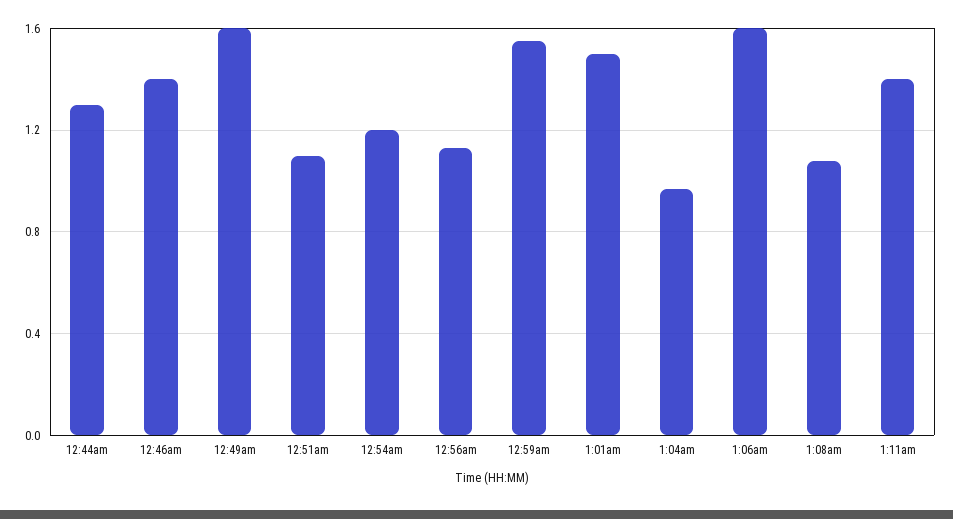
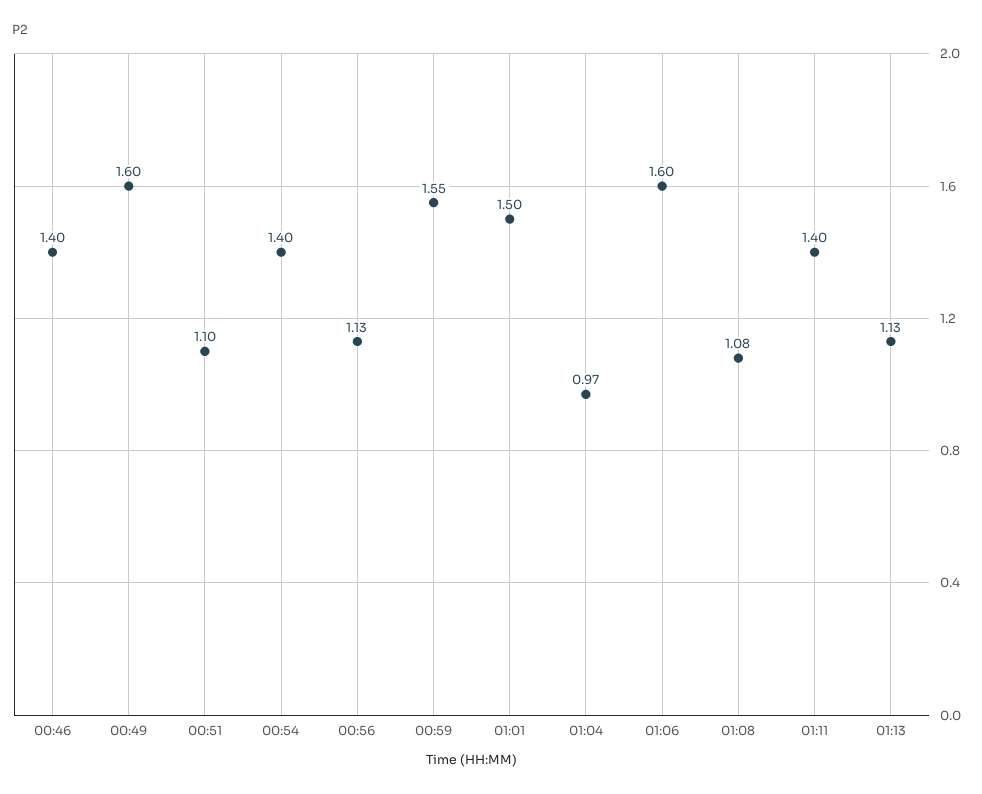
12:44am: 1.3 -> none
12:54am: 1.2 -> 1.4
01:13: none -> 1.13

